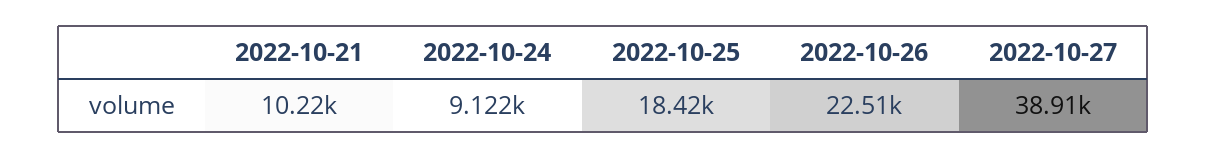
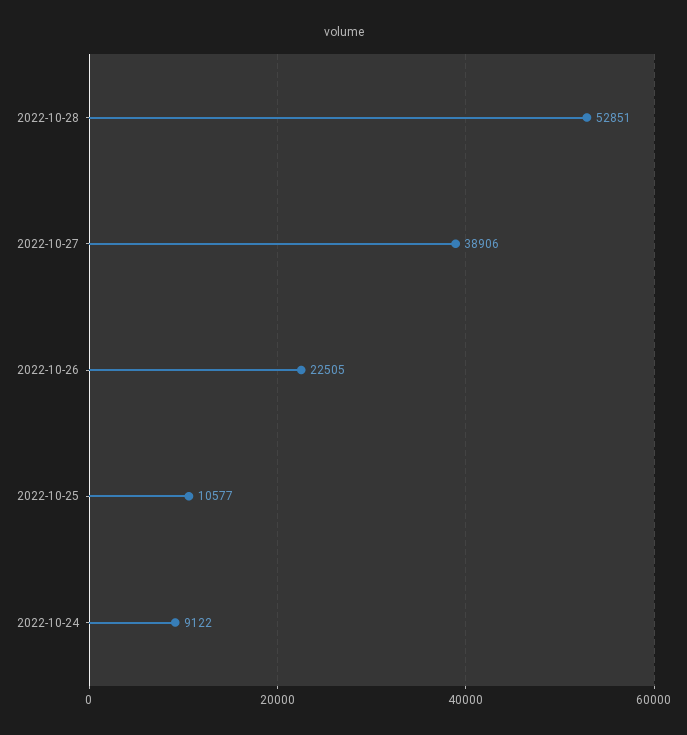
2022-10-21: 10220 -> none
2022-10-25: 18420 -> 10577
2022-10-28: none -> 52851

